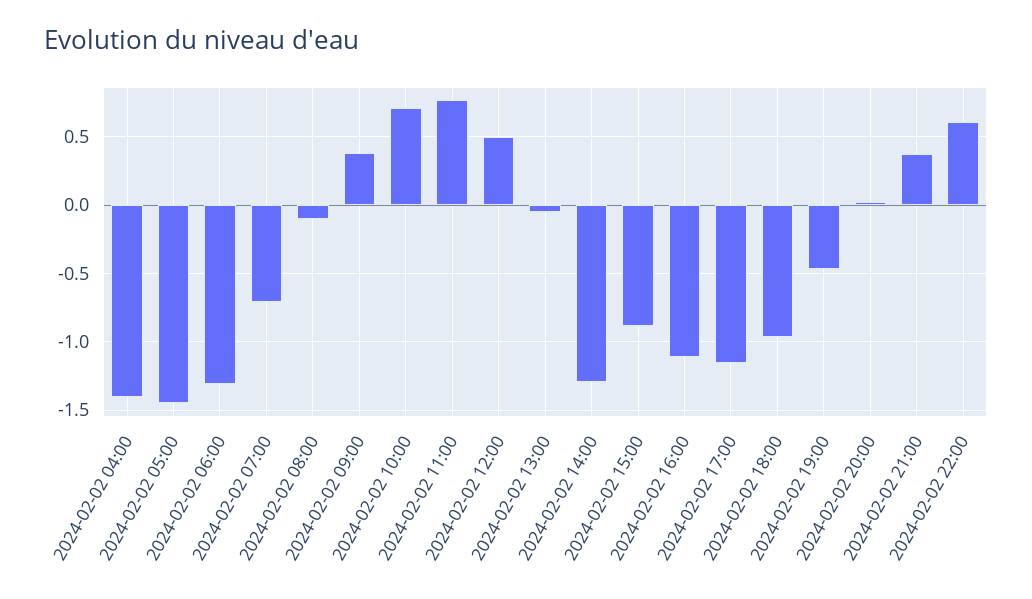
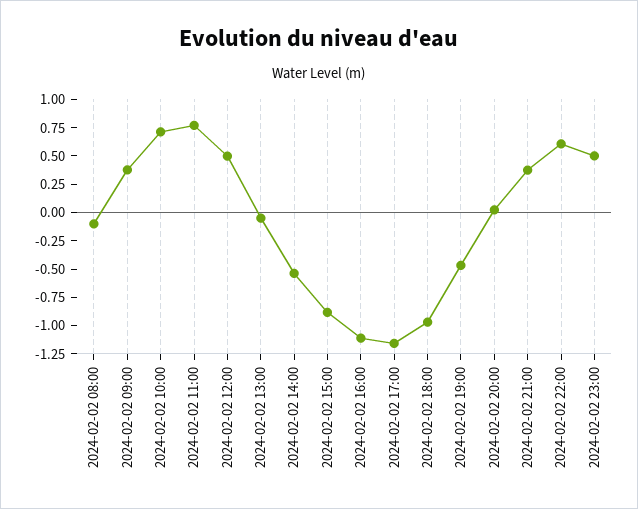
2024-02-02 04:00: -1.4 -> none
2024-02-02 05:00: -1.45 -> none
2024-02-02 06:00: -1.3 -> none
2024-02-02 07:00: -0.7 -> none
2024-02-02 14:00: -1.3 -> -0.5
2024-02-02 23:00: none -> 0.5

